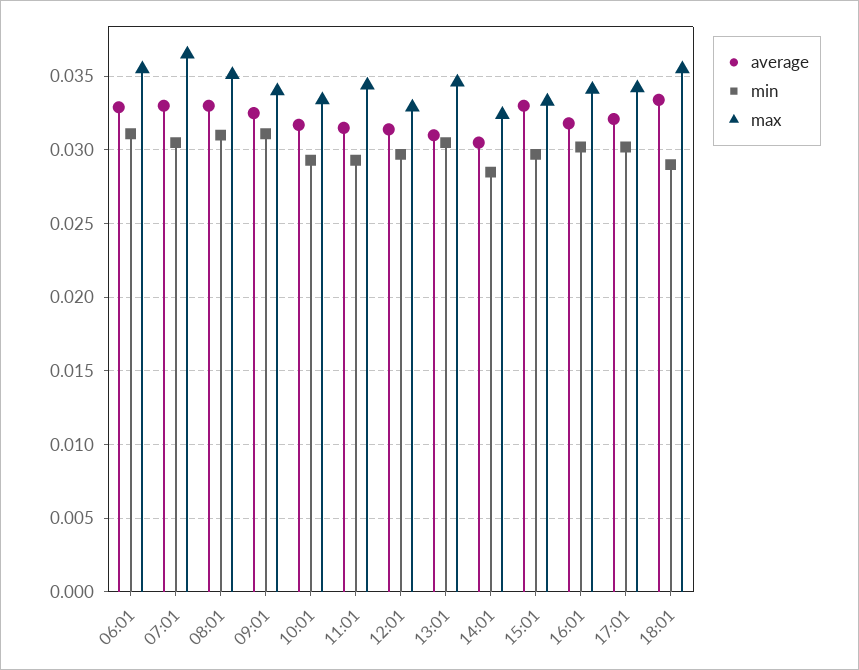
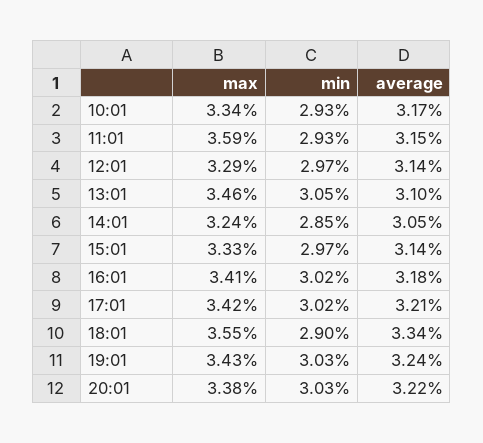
average, 06:01: 0.033 -> none
min, 06:01: 0.031 -> none
max, 06:01: 0.0355 -> none
average, 07:01: 0.033 -> none
min, 07:01: 0.0305 -> none
max, 07:01: 0.0365 -> none
average, 08:01: 0.033 -> none
min, 08:01: 0.031 -> none
max, 08:01: 0.035 -> none
average, 09:01: 0.0325 -> none
min, 09:01: 0.031 -> none
max, 09:01: 0.034 -> none
max, 11:01: 0.0345 -> 0.0359
average, 15:01: 0.033 -> 0.0314
max, 19:01: none -> 0.0343
min, 19:01: none -> 0.0303
average, 19:01: none -> 0.0324
max, 20:01: none -> 0.0338
min, 20:01: none -> 0.0303
average, 20:01: none -> 0.0322

